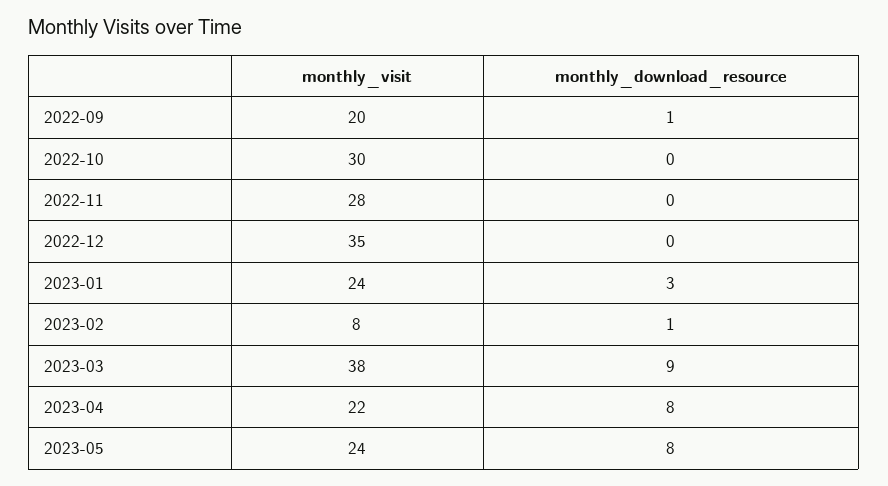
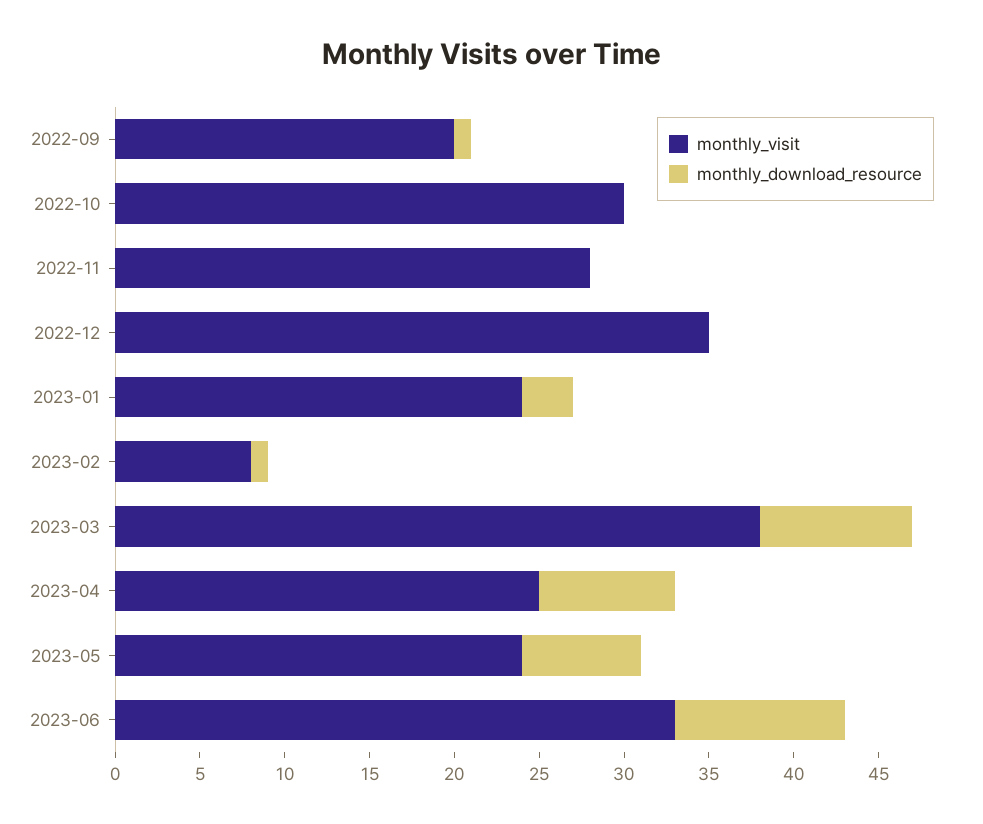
monthly_visit, 2023-04: 22 -> 25
monthly_download_resource, 2023-05: 8 -> 7
monthly_visit, 2023-06: none -> 33
monthly_download_resource, 2023-06: none -> 10

